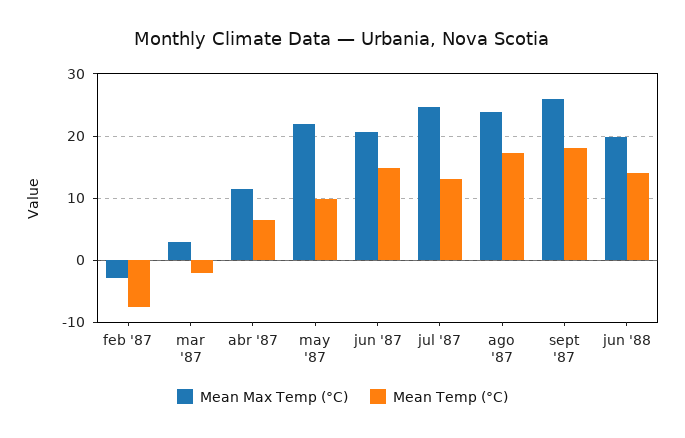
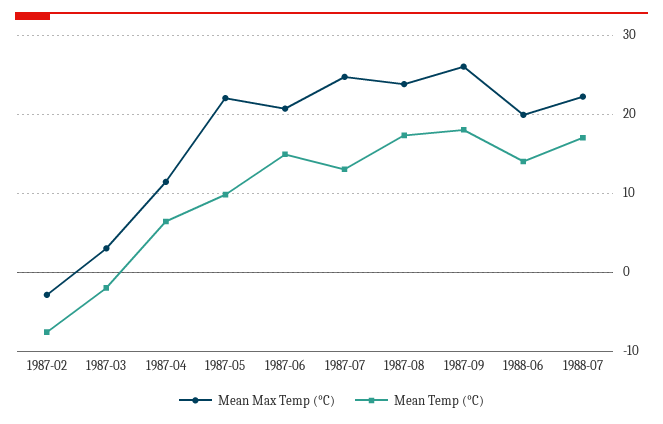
Mean Max Temp (°C), 1988-07: none -> 22
Mean Temp (°C), 1988-07: none -> 17

